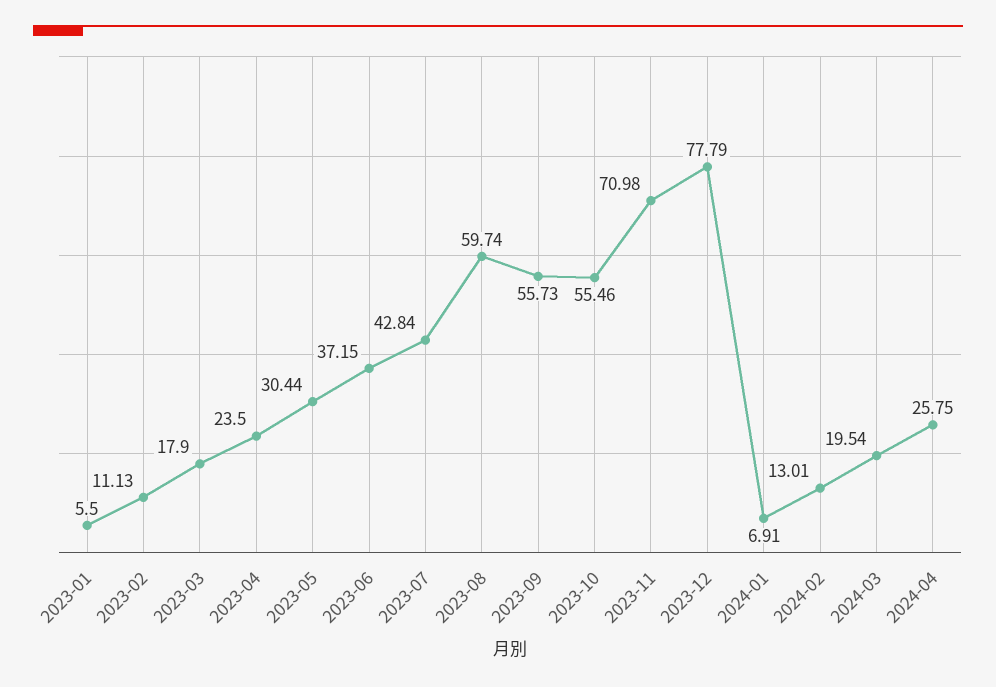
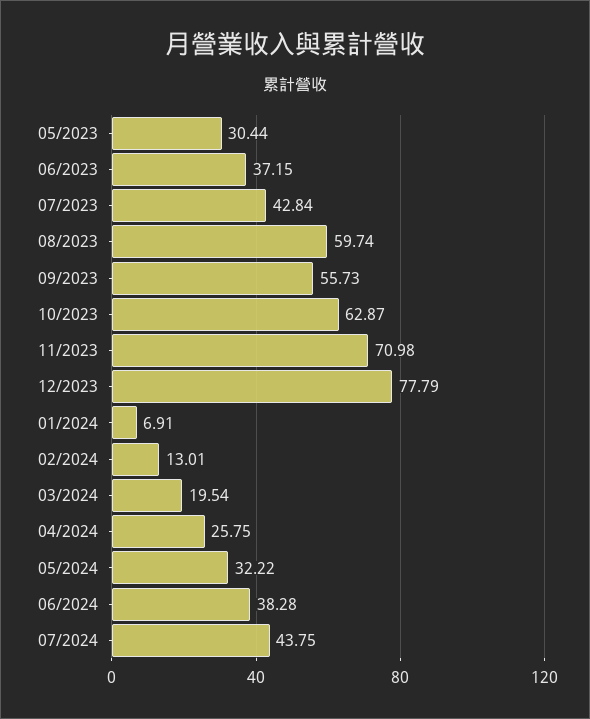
2023-01: 5.5 -> none
2023-02: 11.13 -> none
2023-03: 17.9 -> none
2023-04: 23.5 -> none
2023-10: 55.46 -> 62.87
05/2024: none -> 32.22
06/2024: none -> 38.28
07/2024: none -> 43.75

